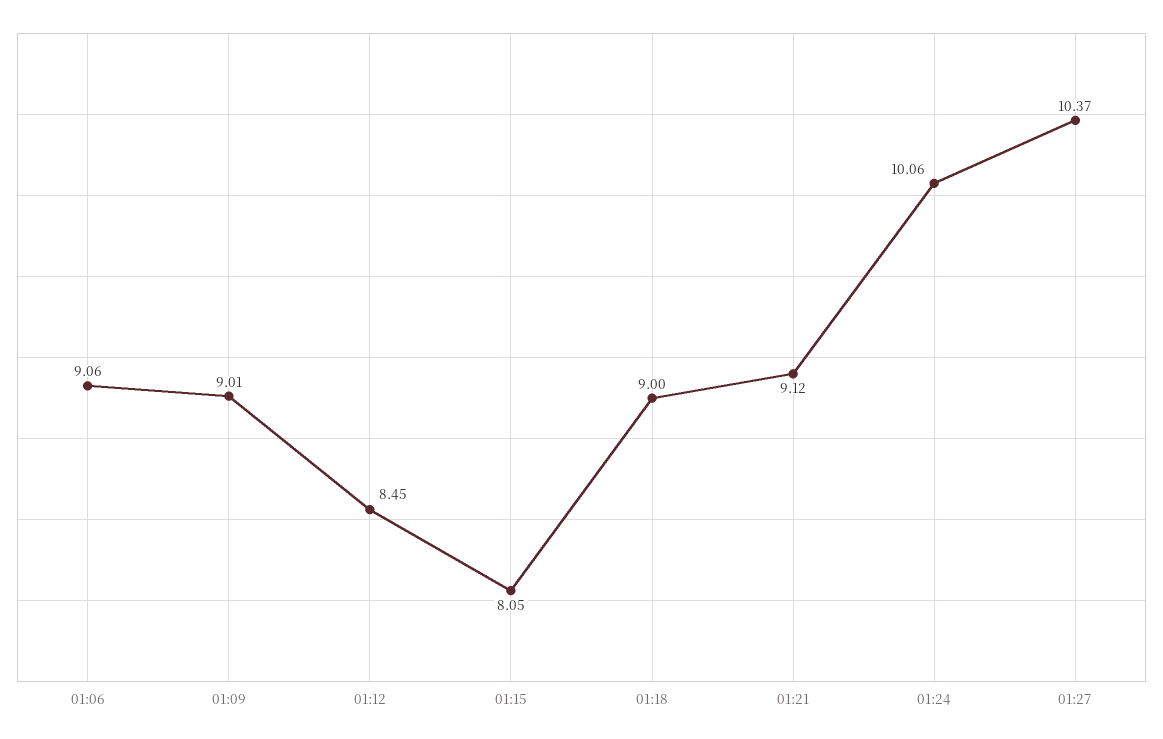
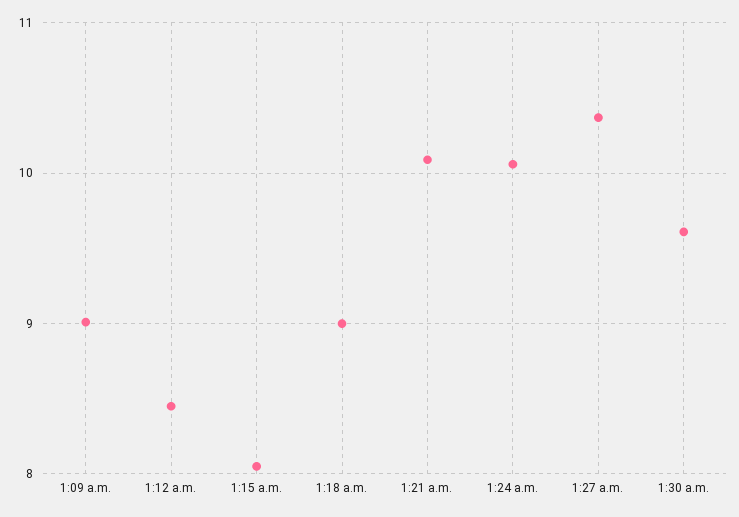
01:06: 9.06 -> none
01:21: 9.12 -> 10.1
1:30 a.m.: none -> 9.6

